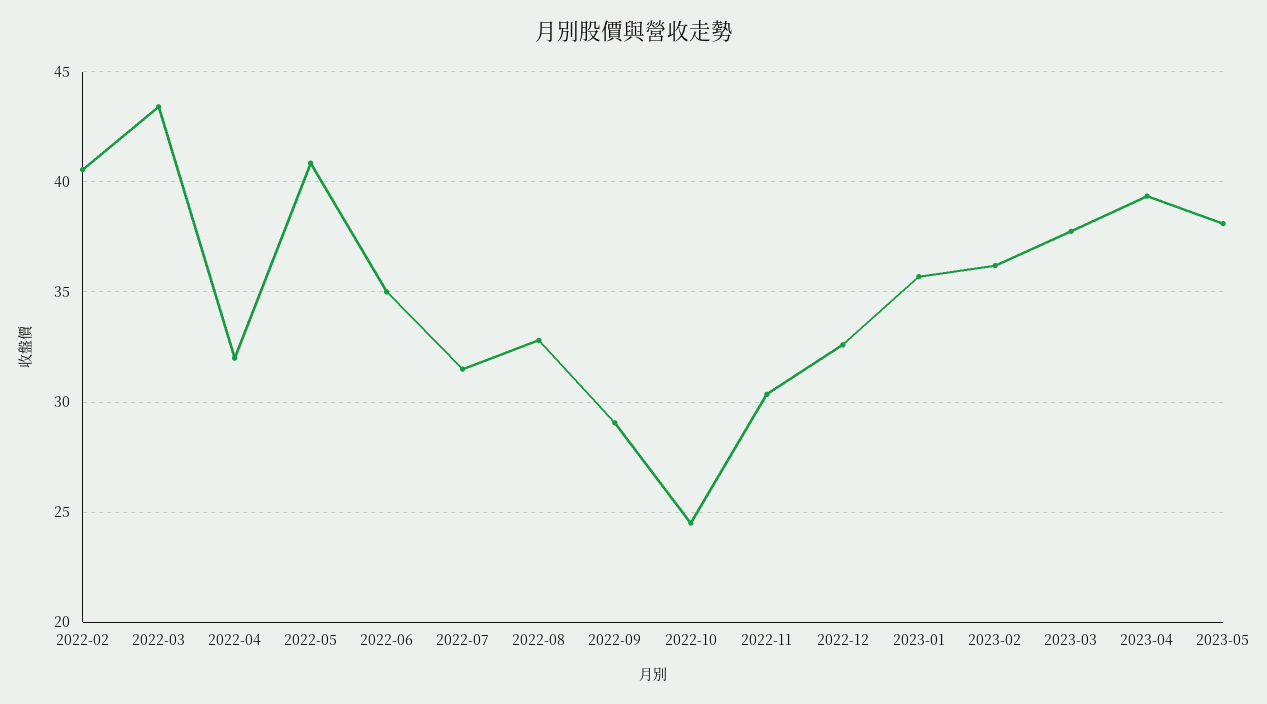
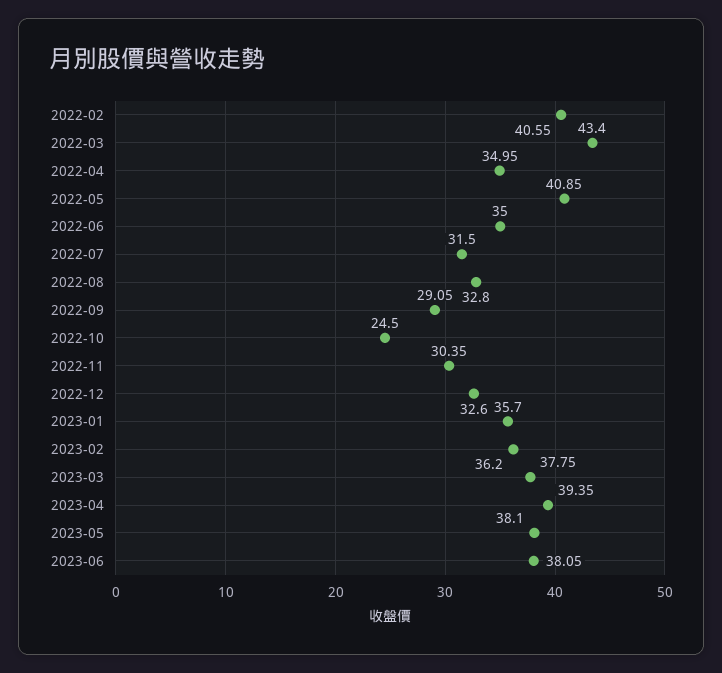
2022-04: 32 -> 34.95
2023-06: none -> 38.05

